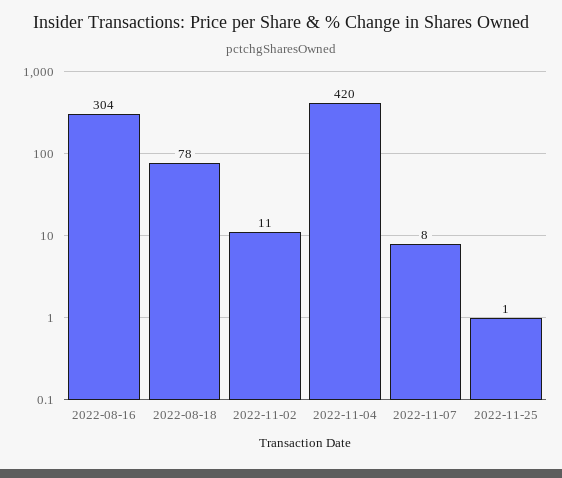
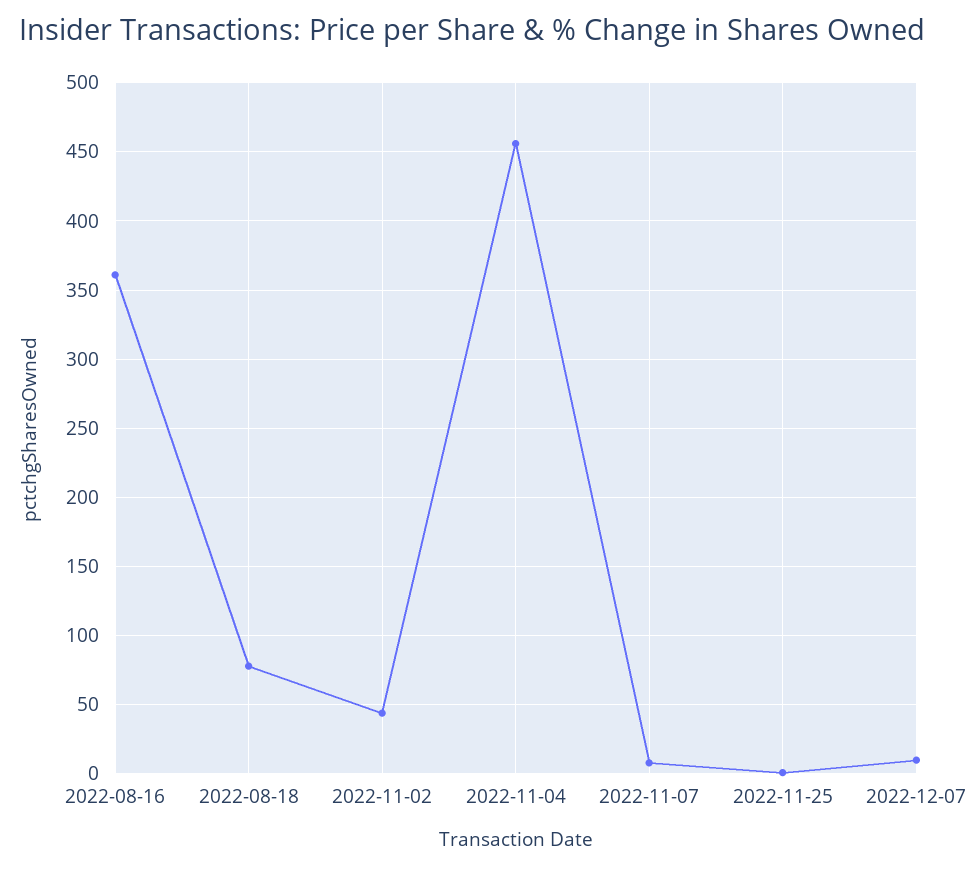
2022-08-16: 304 -> 360
2022-11-02: 11 -> 45
2022-11-04: 420 -> 455
2022-12-07: none -> 10

